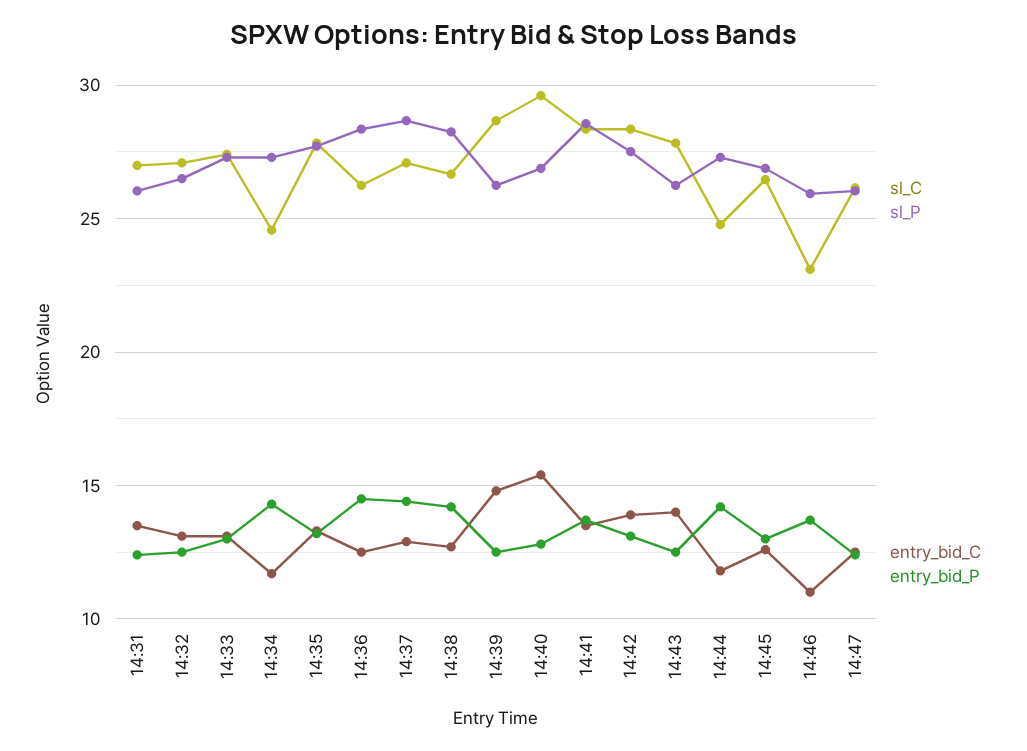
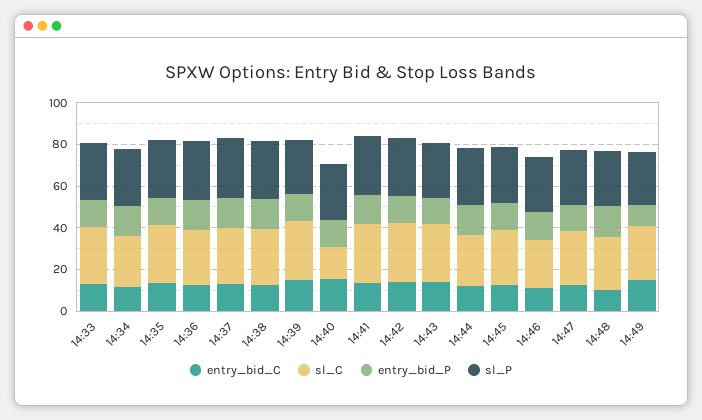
sl_C, 14:31: 27 -> none
sl_P, 14:31: 26 -> none
entry_bid_C, 14:31: 13.5 -> none
entry_bid_P, 14:31: 12.5 -> none
sl_C, 14:32: 27 -> none
sl_P, 14:32: 26.5 -> none
entry_bid_C, 14:32: 13 -> none
entry_bid_P, 14:32: 12.5 -> none
sl_C, 14:40: 29.5 -> 15
entry_bid_C, 14:48: none -> 10
sl_C, 14:48: none -> 25
entry_bid_P, 14:48: none -> 15
sl_P, 14:48: none -> 25
entry_bid_C, 14:49: none -> 15
sl_C, 14:49: none -> 25
entry_bid_P, 14:49: none -> 10
sl_P, 14:49: none -> 25

